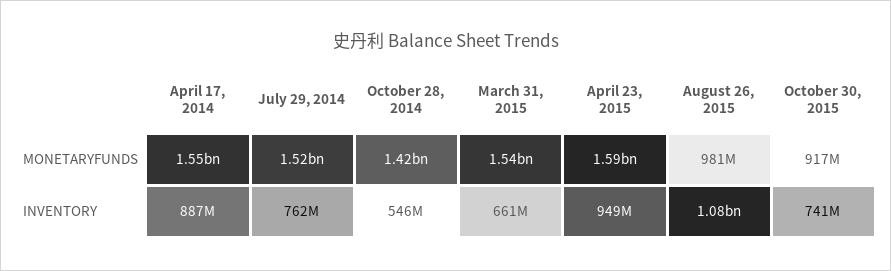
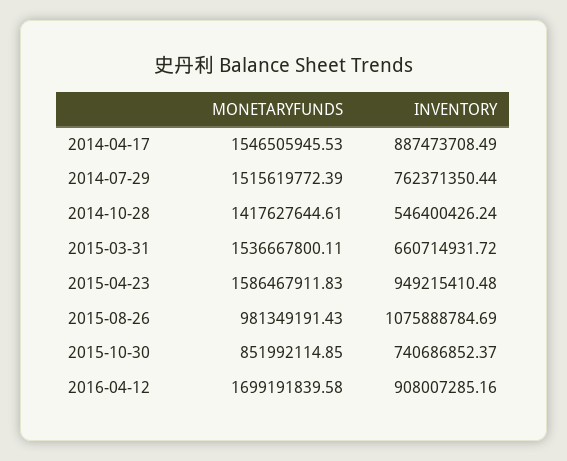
October 30, 2015, MONETARYFUNDS: 917000000 -> 851992114.85
2016-04-12, MONETARYFUNDS: none -> 1699191839.58
2016-04-12, INVENTORY: none -> 908007285.16

